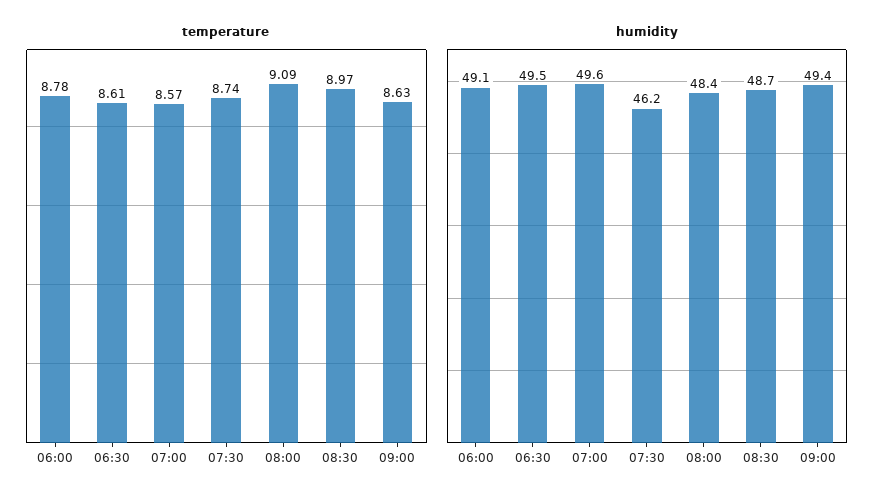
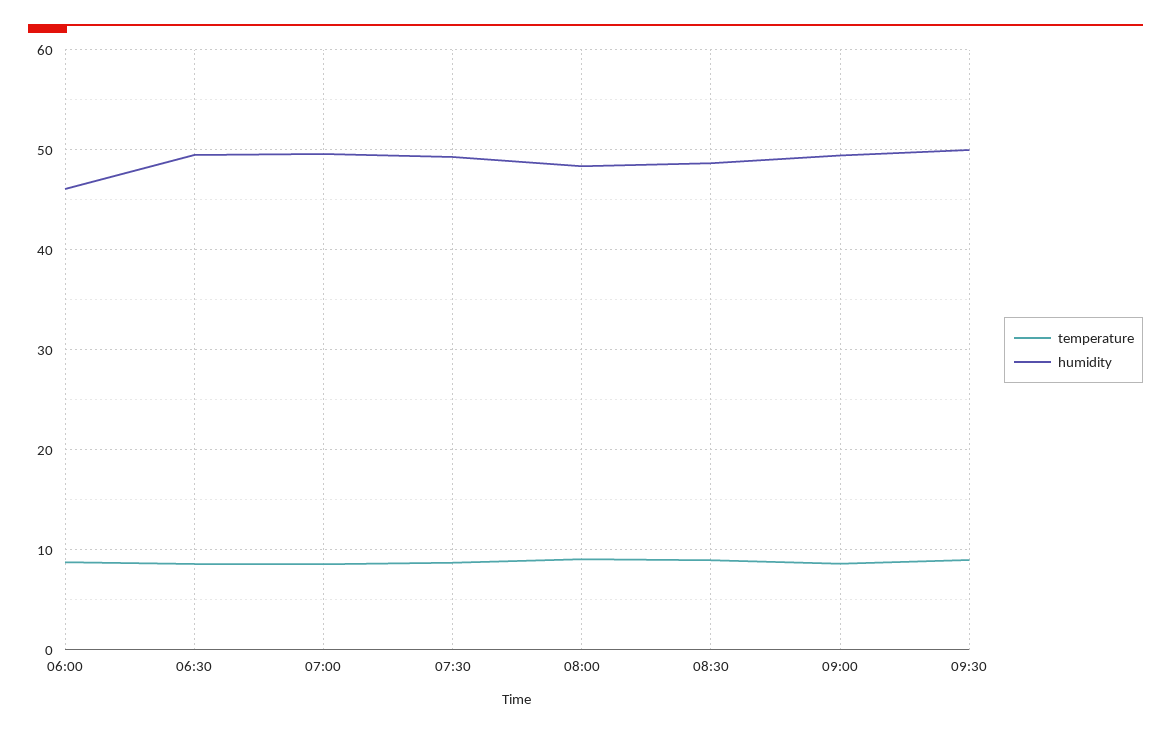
humidity, 06:00: 49.1 -> 46
humidity, 07:30: 46.2 -> 49
temperature, 09:30: none -> 9
humidity, 09:30: none -> 50

